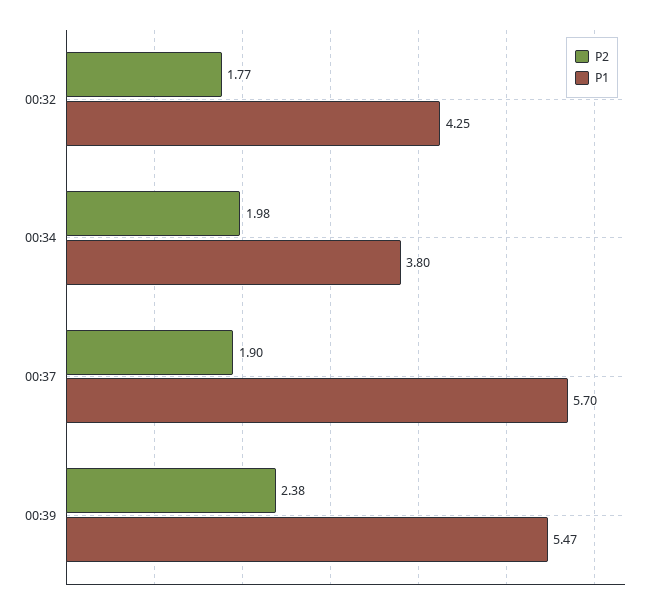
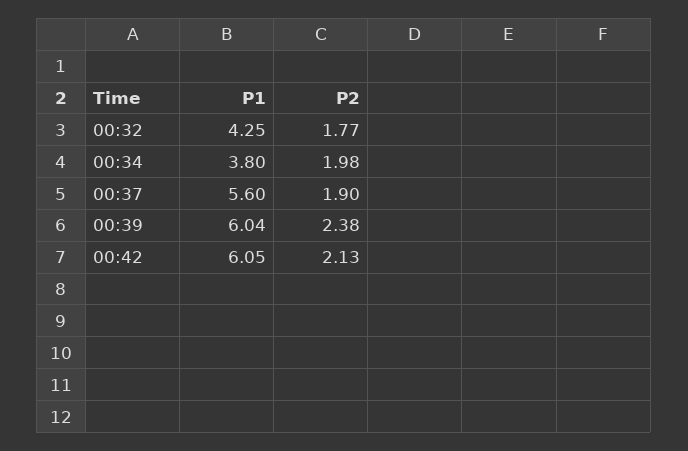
P1, 00:37: 5.7 -> 5.6
P1, 00:39: 5.47 -> 6.04
P1, 00:42: none -> 6.05
P2, 00:42: none -> 2.13

